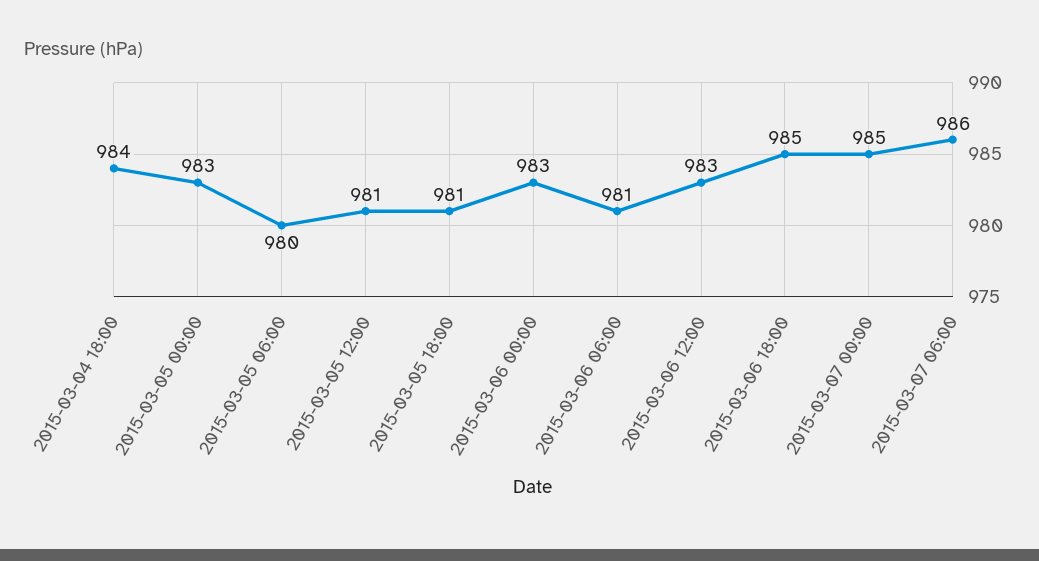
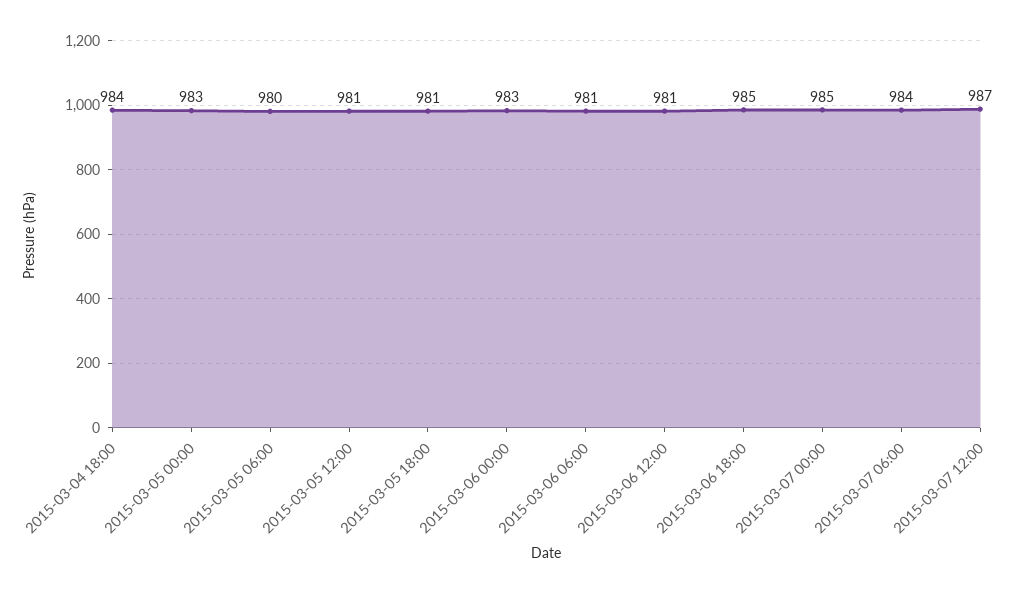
2015-03-06 12:00: 983 -> 981
2015-03-07 06:00: 986 -> 984
2015-03-07 12:00: none -> 987

